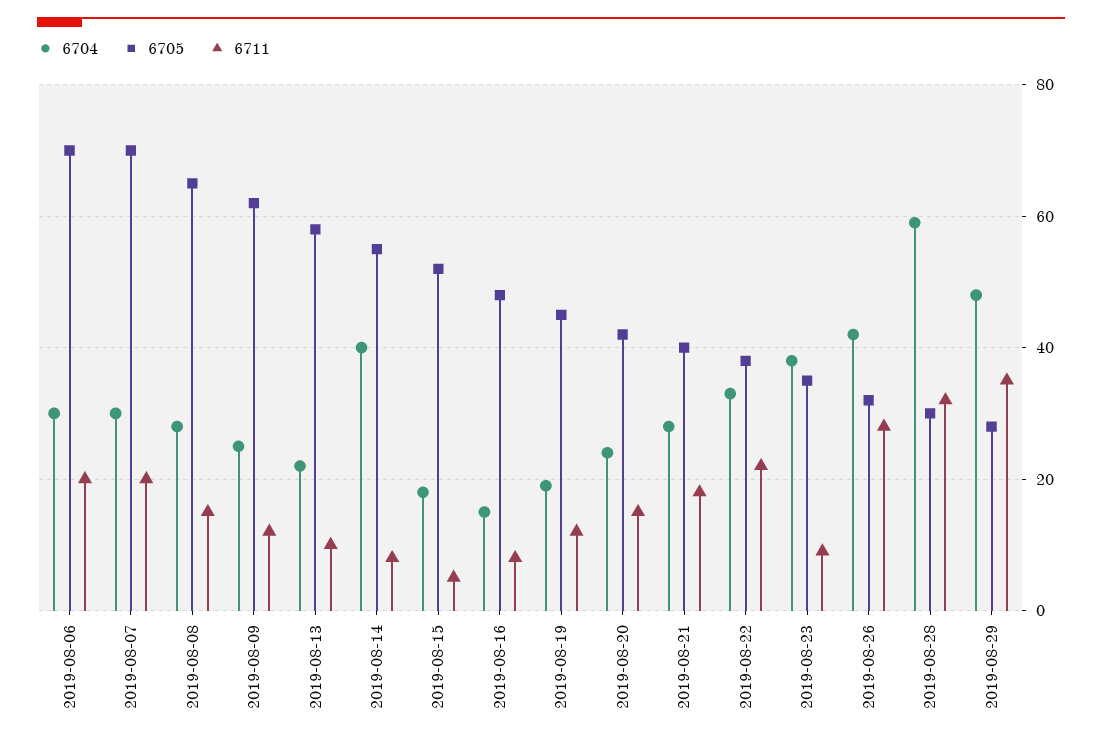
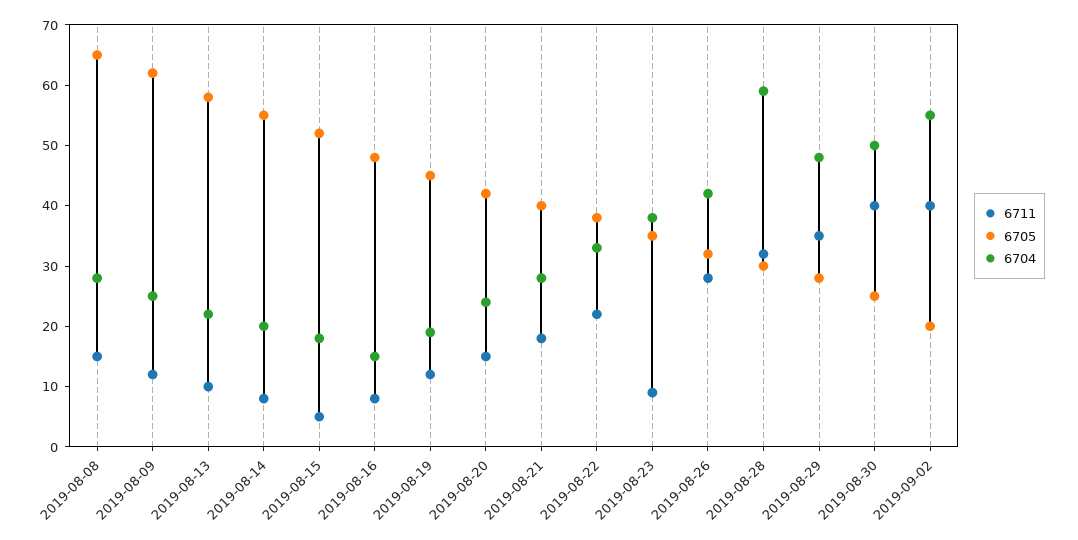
6704, 2019-08-06: 30 -> none
6705, 2019-08-06: 70 -> none
6711, 2019-08-06: 20 -> none
6704, 2019-08-07: 30 -> none
6705, 2019-08-07: 70 -> none
6711, 2019-08-07: 20 -> none
6704, 2019-08-14: 40 -> 20
6711, 2019-08-30: none -> 40
6705, 2019-08-30: none -> 25
6704, 2019-08-30: none -> 50
6711, 2019-09-02: none -> 40
6705, 2019-09-02: none -> 20
6704, 2019-09-02: none -> 55

